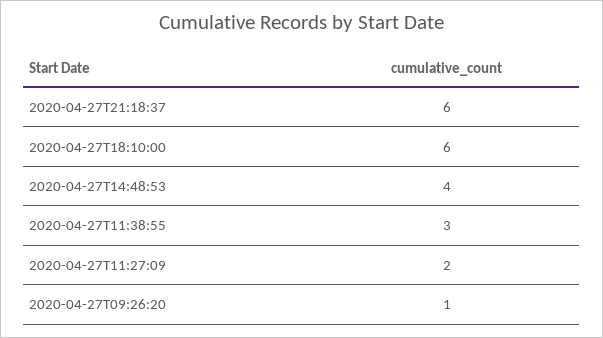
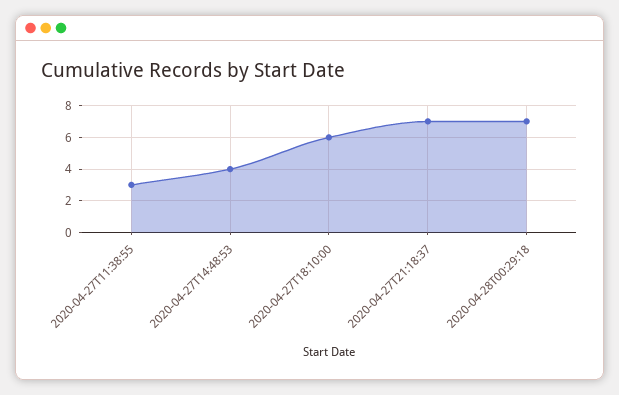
2020-04-27T21:18:37: 6 -> 7
2020-04-27T11:27:09: 2 -> none
2020-04-27T09:26:20: 1 -> none
2020-04-28T00:29:18: none -> 7

